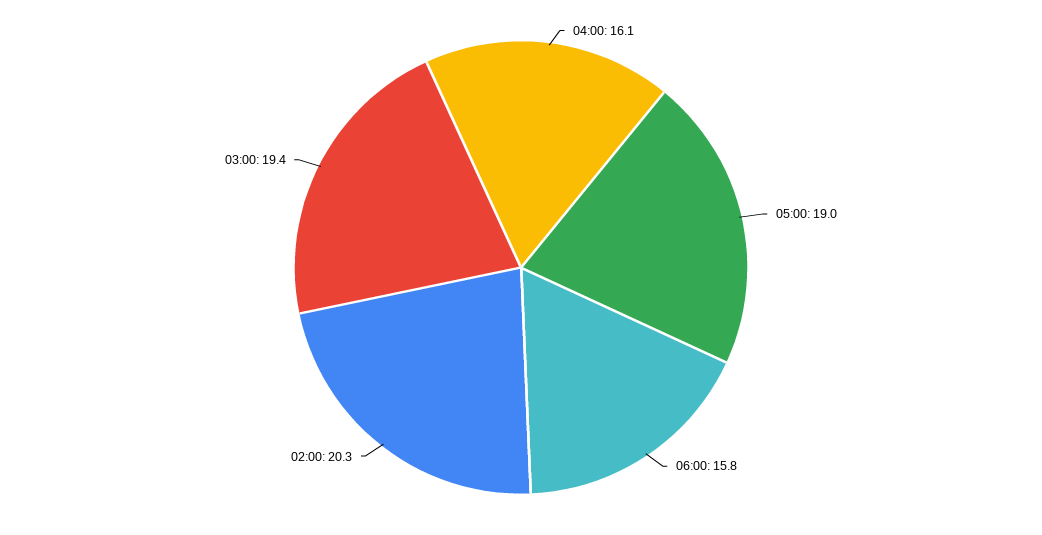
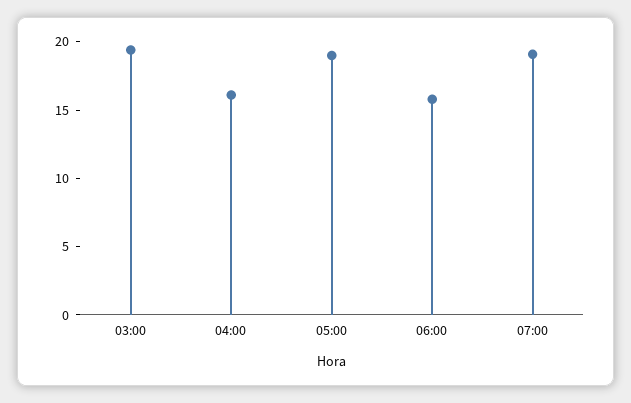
02:00: 20.3 -> none
07:00: none -> 19

